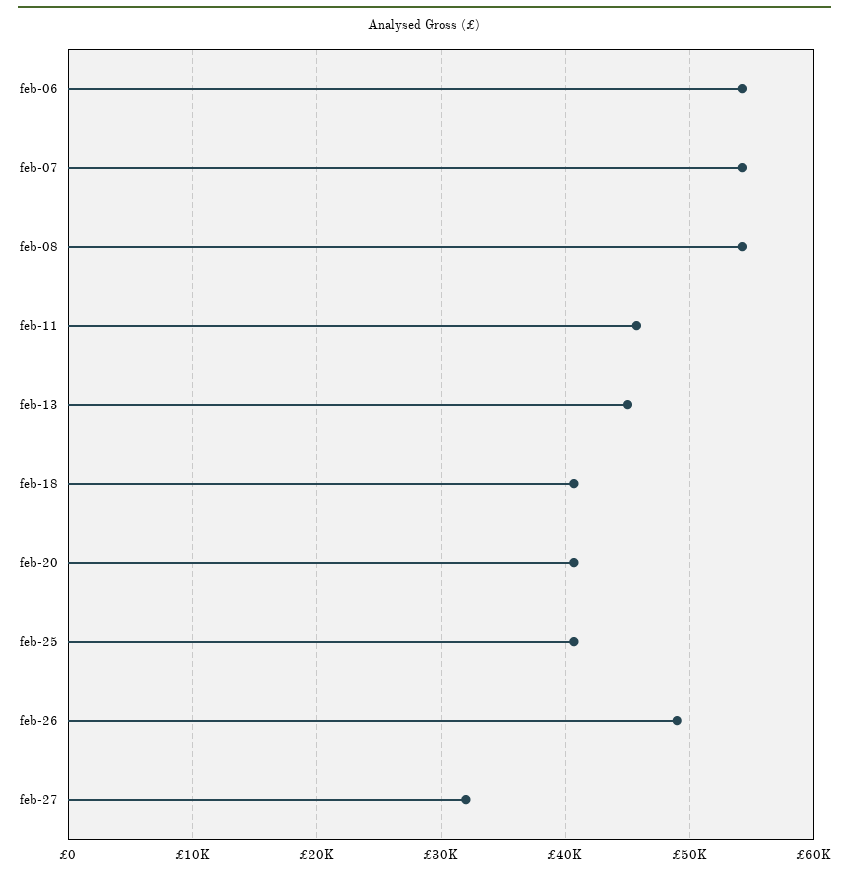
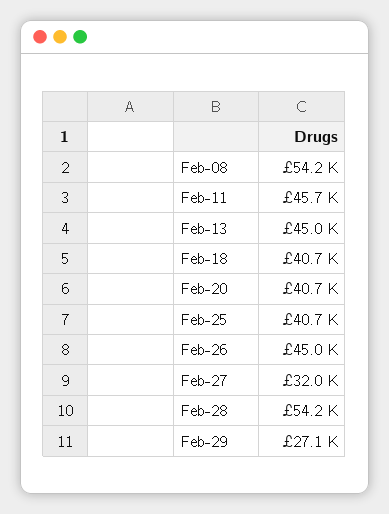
feb-06: 54000 -> none
feb-07: 54000 -> none
feb-26: 49000 -> 45000
Feb-28: none -> 54200
Feb-29: none -> 27100

